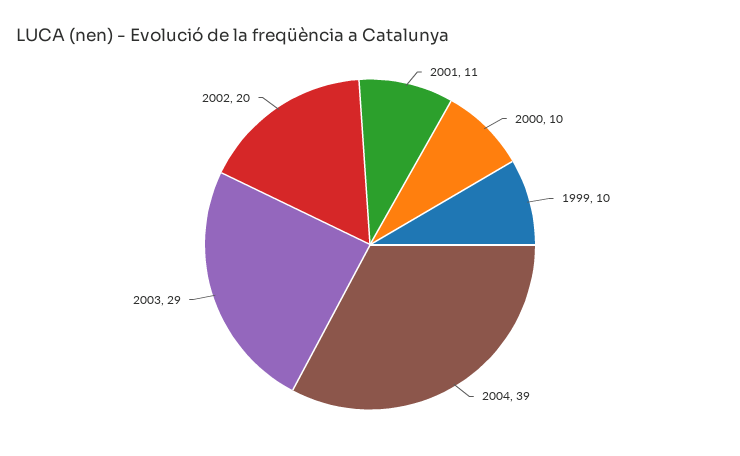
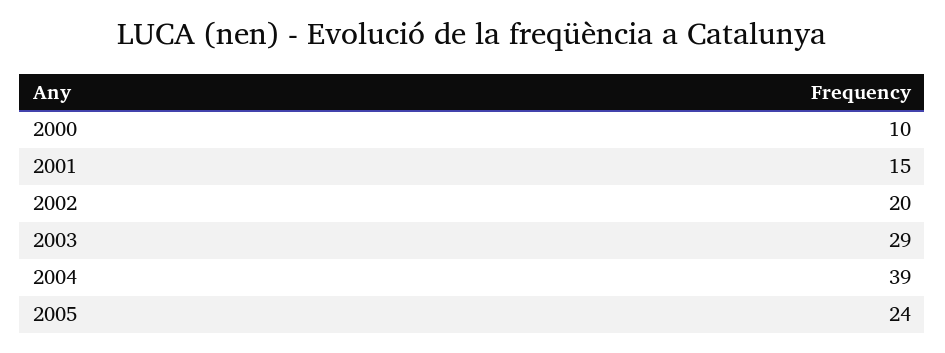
2001: 11 -> 15
1999: 10 -> none
2005: none -> 24

